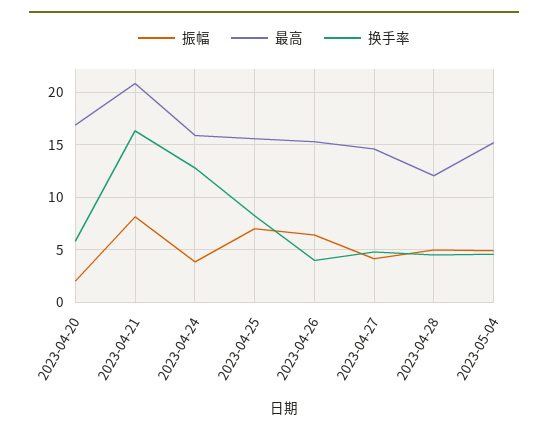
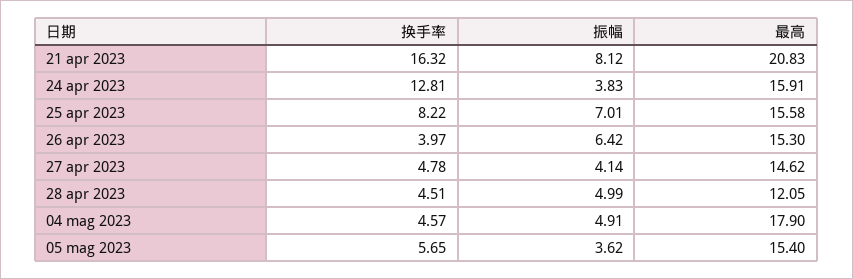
振幅, 2023-04-20: 2 -> none
最高, 2023-04-20: 17 -> none
换手率, 2023-04-20: 6 -> none
最高, 2023-05-04: 15 -> 17.9
换手率, 05 mag 2023: none -> 5.65
振幅, 05 mag 2023: none -> 3.62
最高, 05 mag 2023: none -> 15.4

